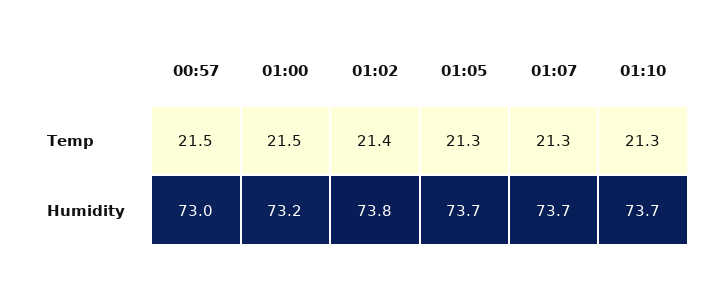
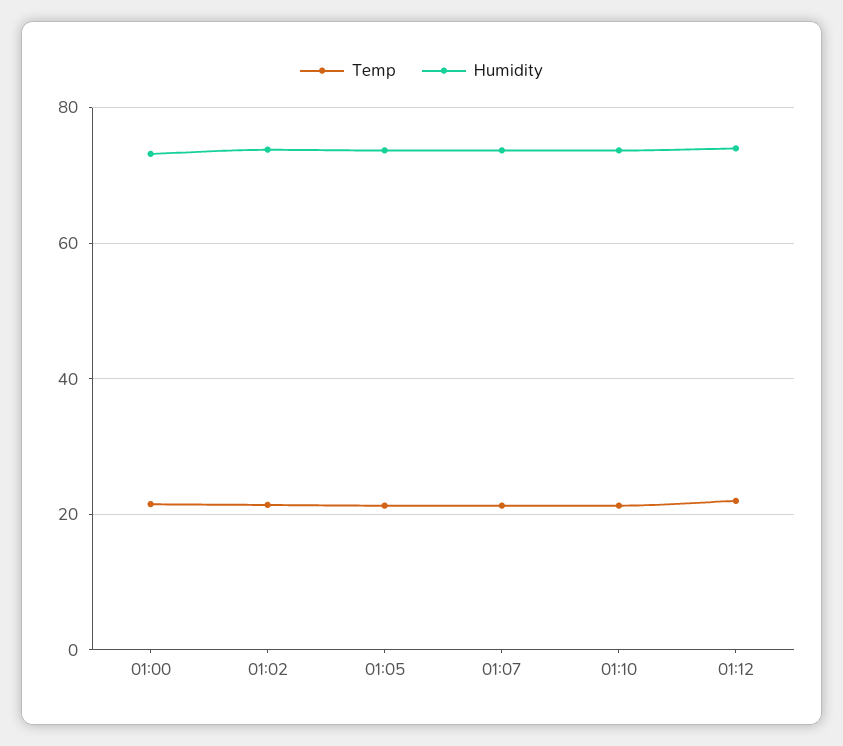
Temp, 00:57: 21.5 -> none
Humidity, 00:57: 73 -> none
Temp, 01:12: none -> 22
Humidity, 01:12: none -> 74

